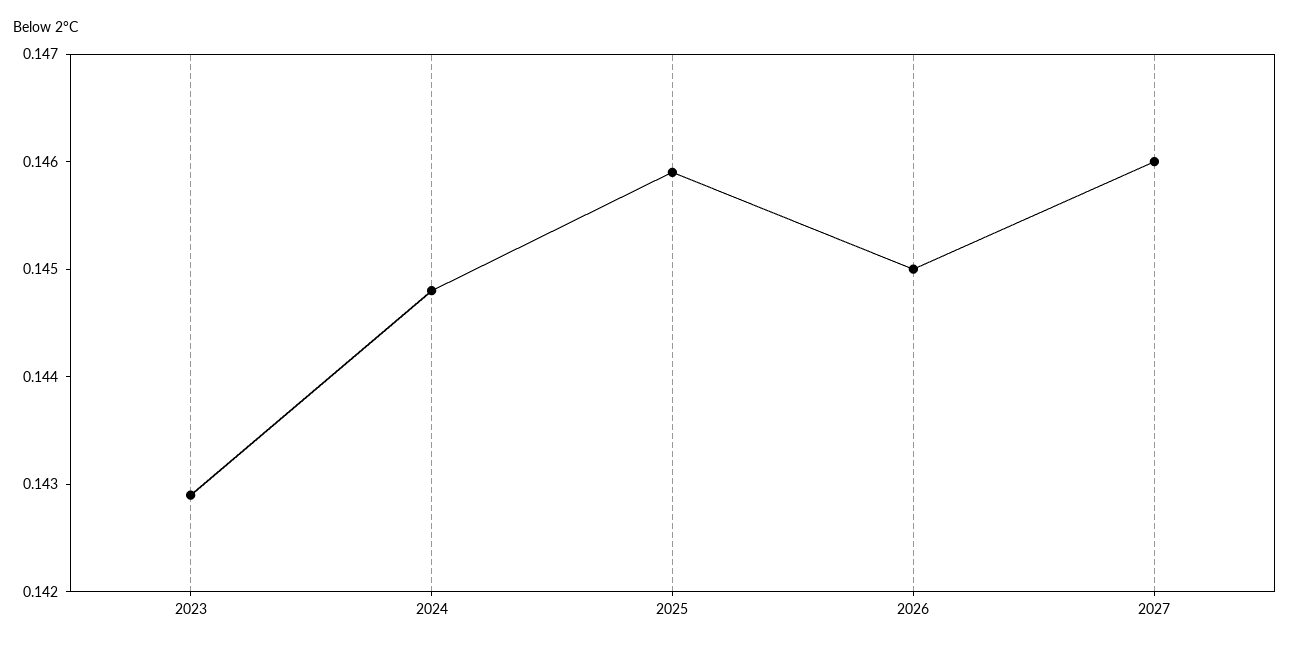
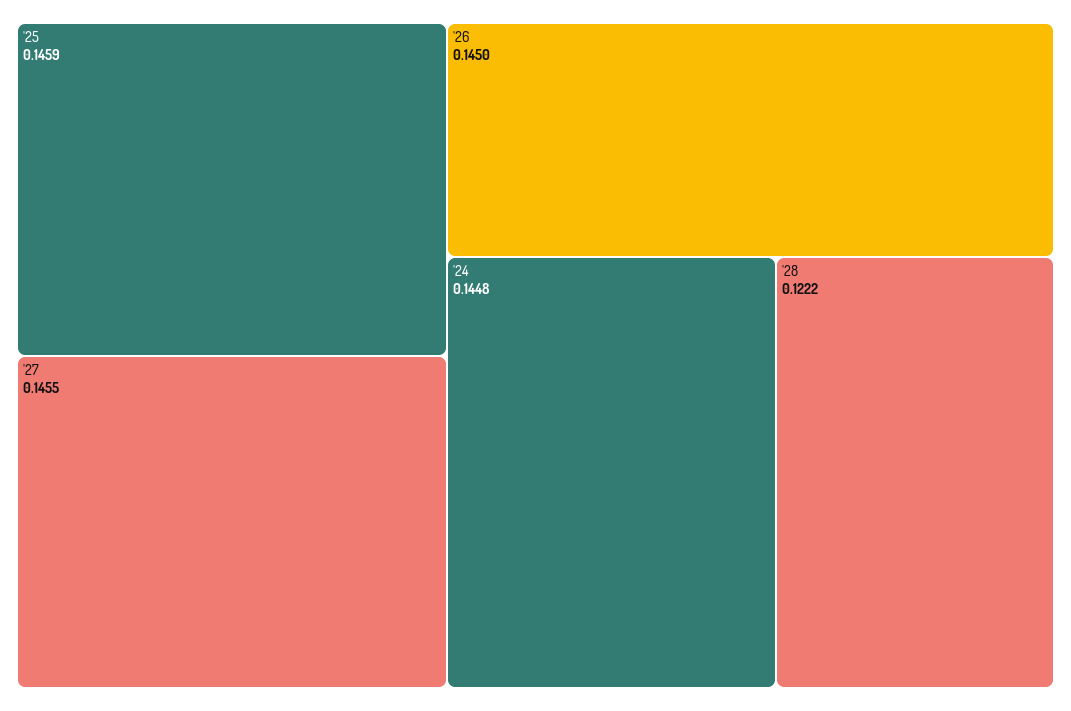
2023: 0.1429 -> none
2027: 0.146 -> 0.1455
'28: none -> 0.1222

